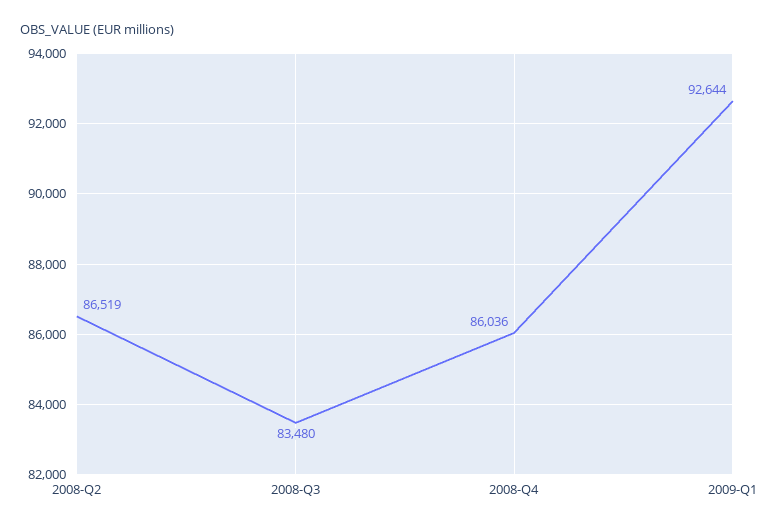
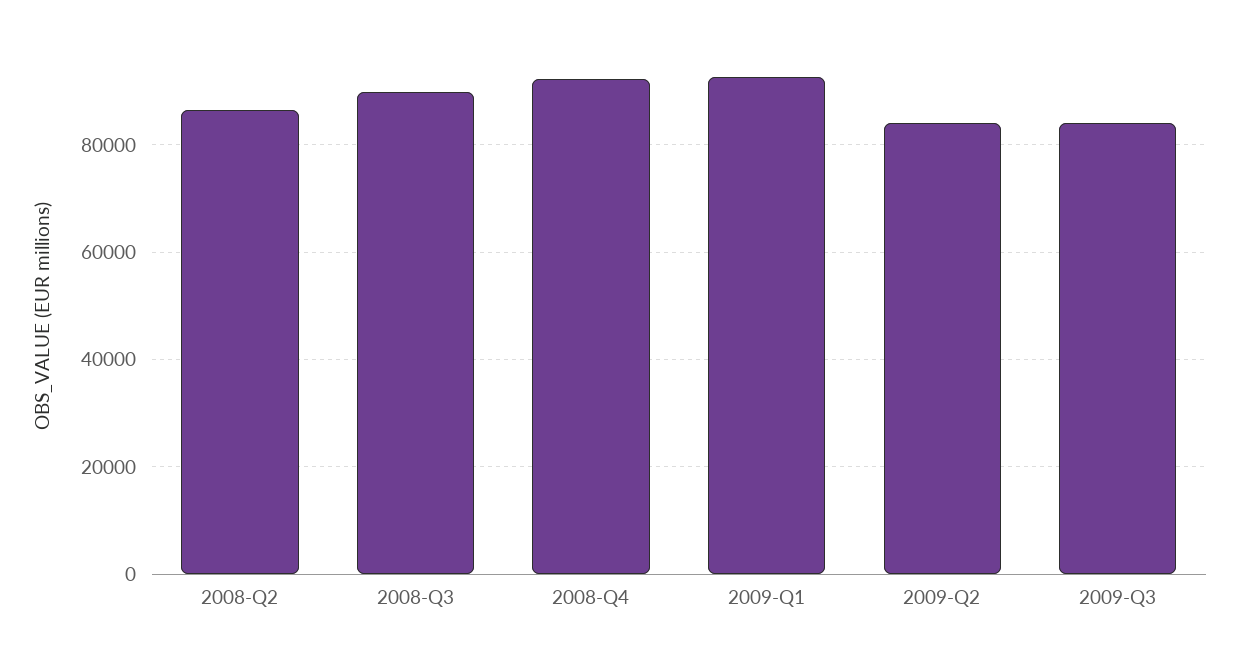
2008-Q3: 83480 -> 90000
2008-Q4: 86036 -> 92000
2009-Q2: none -> 84000
2009-Q3: none -> 84000

